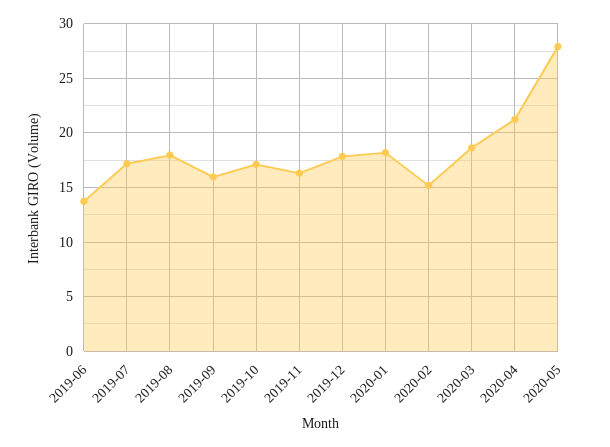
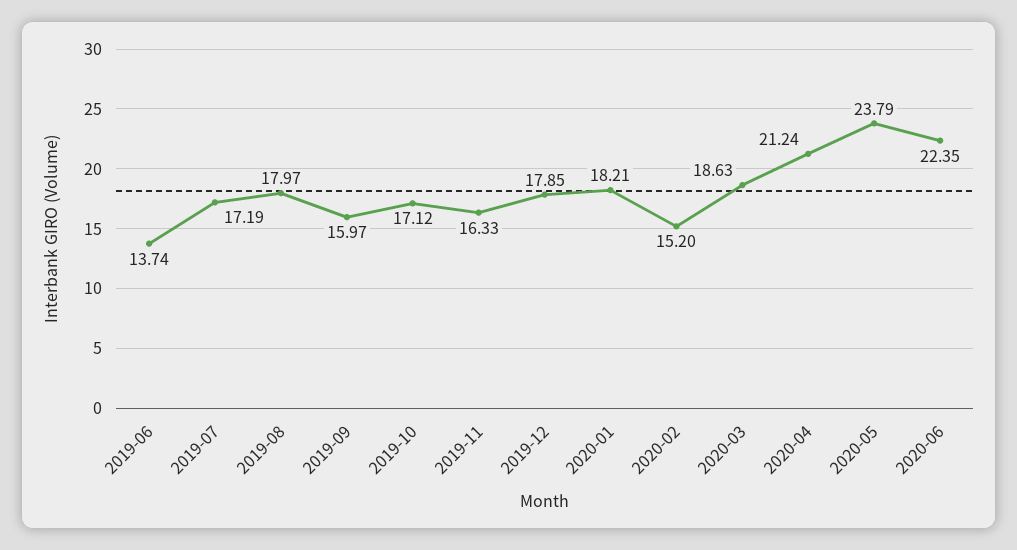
2020-05: 28 -> 23.79
2020-06: none -> 22.35

